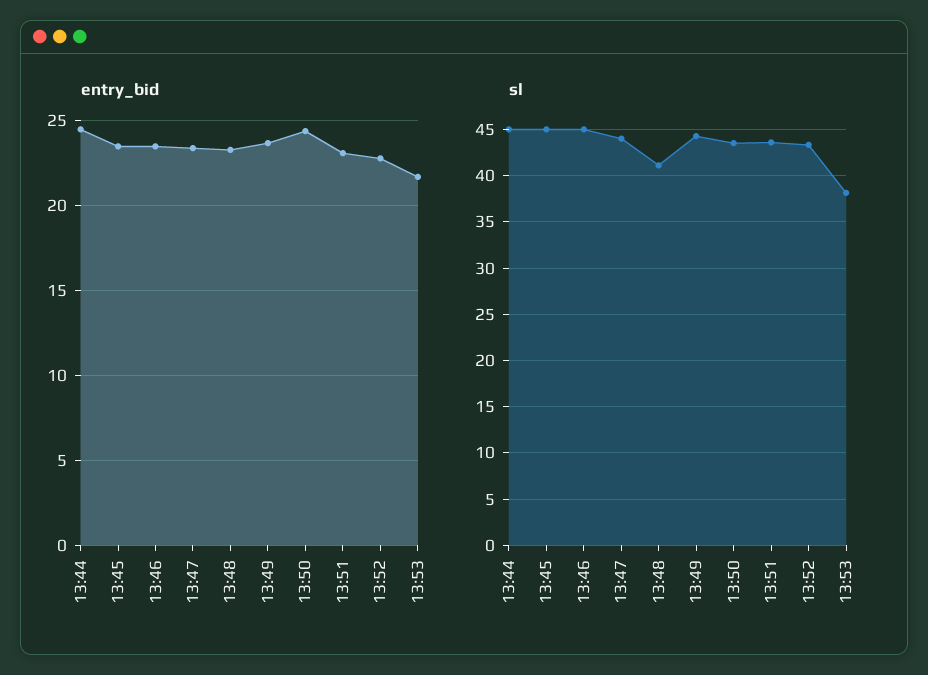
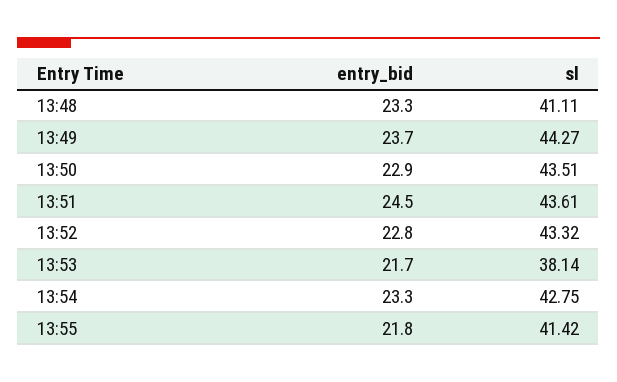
entry_bid, 13:44: 24.5 -> none
entry_bid, 13:45: 23.5 -> none
entry_bid, 13:46: 23.5 -> none
entry_bid, 13:47: 23.5 -> none
entry_bid, 13:50: 24.5 -> 22.9
entry_bid, 13:51: 23 -> 24.5
sl, 13:44: 45 -> none
sl, 13:45: 45 -> none
sl, 13:46: 45 -> none
sl, 13:47: 44 -> none
entry_bid, 13:54: none -> 23.3
sl, 13:54: none -> 42.75
entry_bid, 13:55: none -> 21.8
sl, 13:55: none -> 41.42

